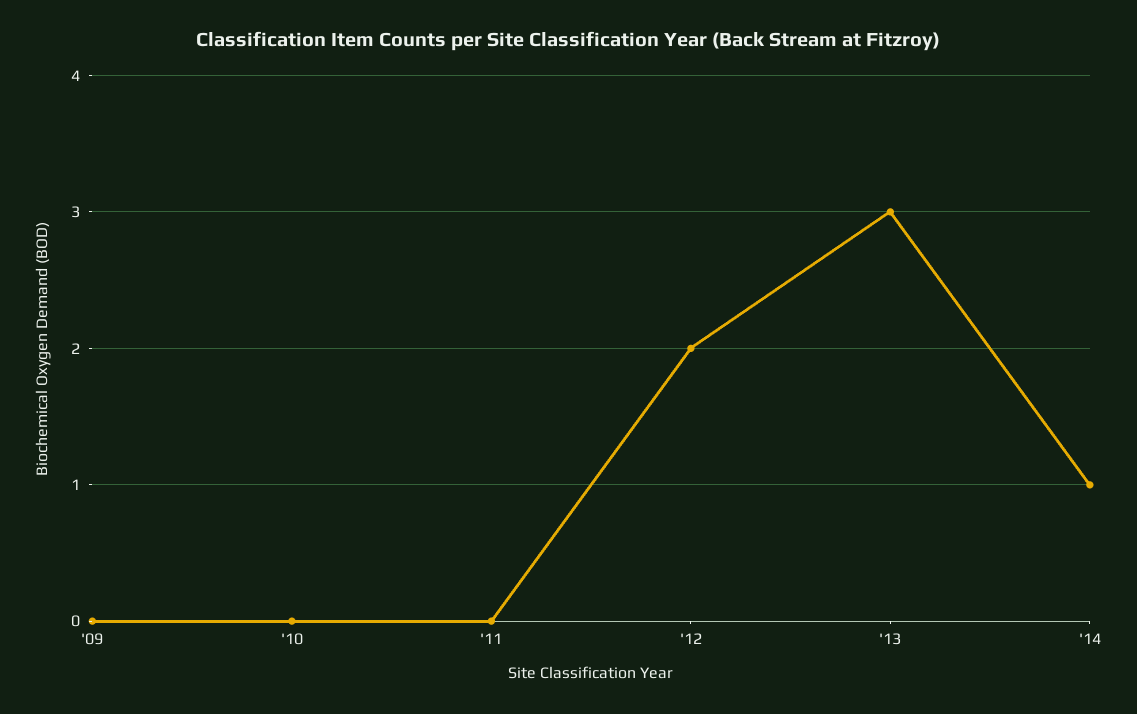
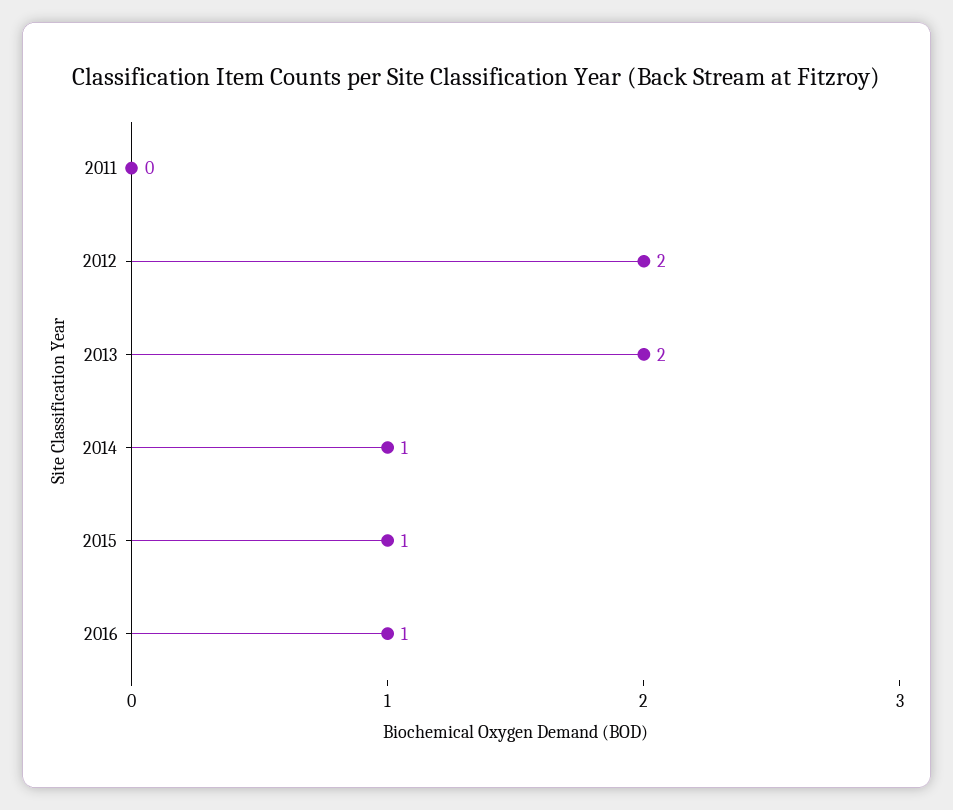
'09: 0 -> none
'10: 0 -> none
'13: 3 -> 2
2015: none -> 1
2016: none -> 1

